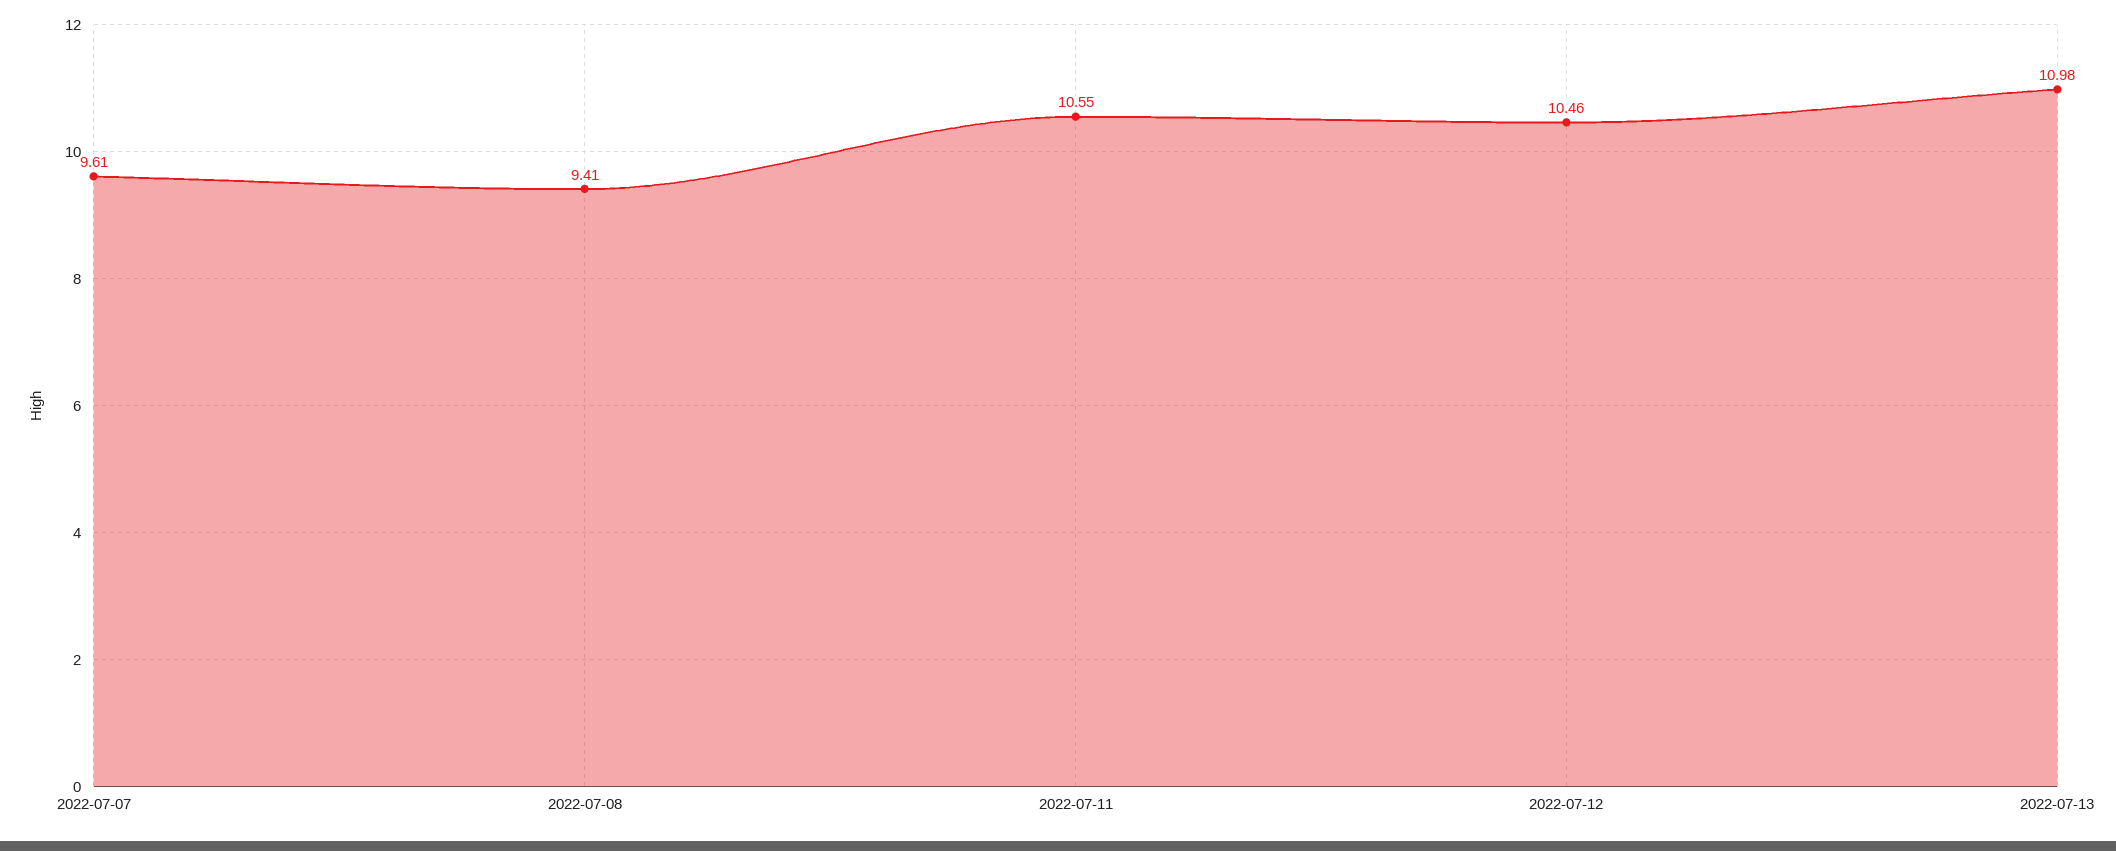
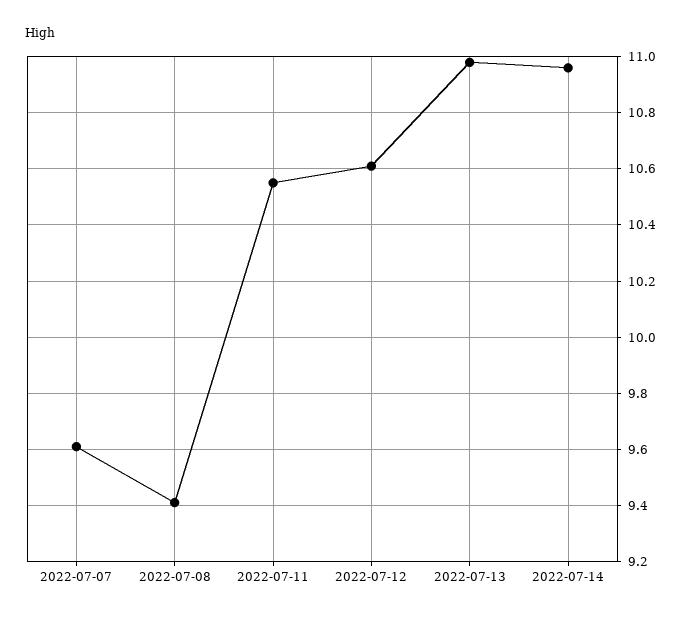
2022-07-12: 10.46 -> 10.6
2022-07-14: none -> 10.95

